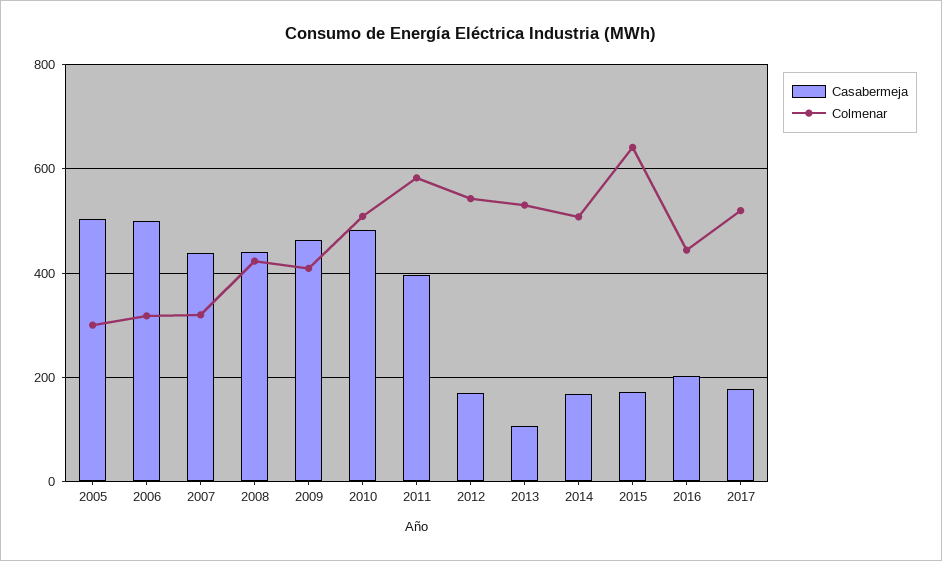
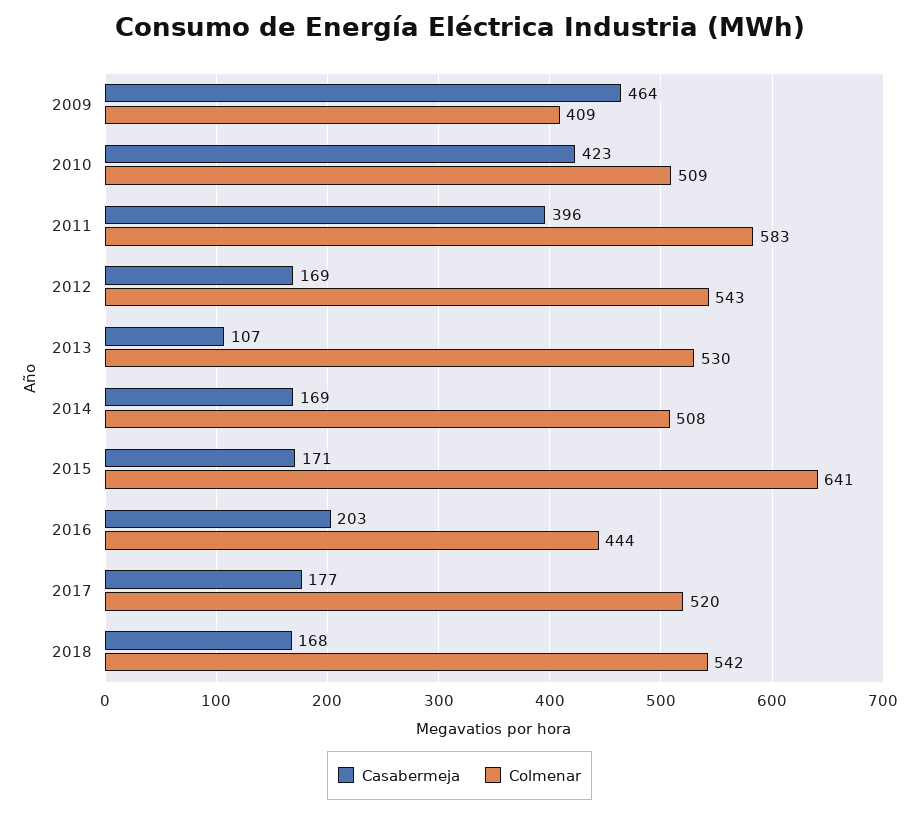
Casabermeja, 2005: 500 -> none
Colmenar, 2005: 300 -> none
Casabermeja, 2006: 500 -> none
Colmenar, 2006: 320 -> none
Casabermeja, 2007: 440 -> none
Colmenar, 2007: 320 -> none
Casabermeja, 2008: 440 -> none
Colmenar, 2008: 420 -> none
Casabermeja, 2010: 480 -> 423
Casabermeja, 2018: none -> 168
Colmenar, 2018: none -> 542

